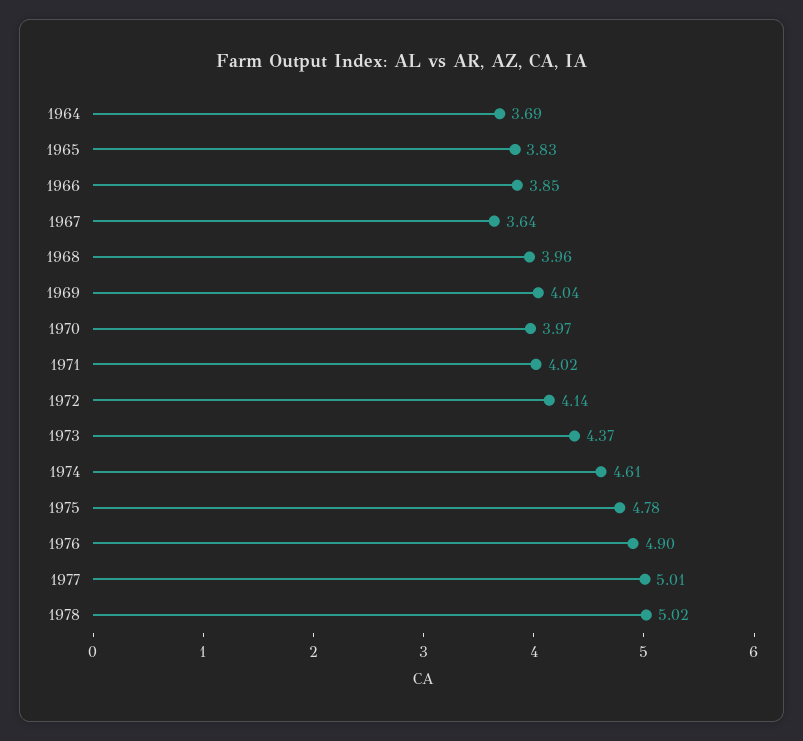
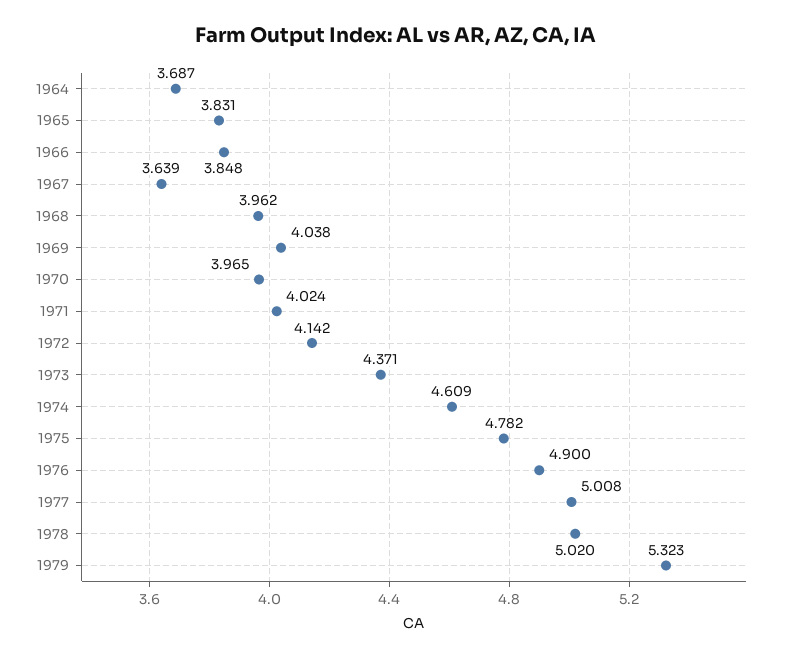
1979: none -> 5.323

